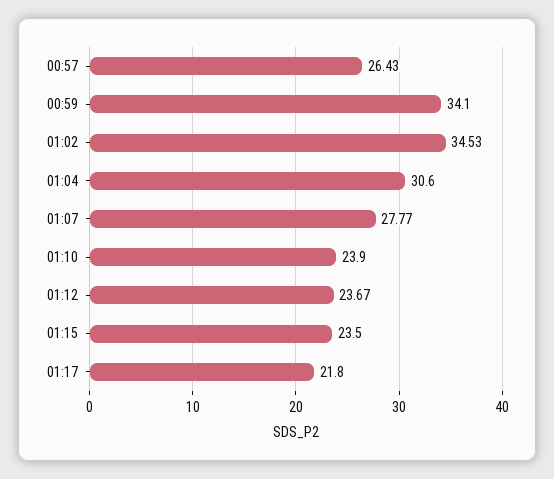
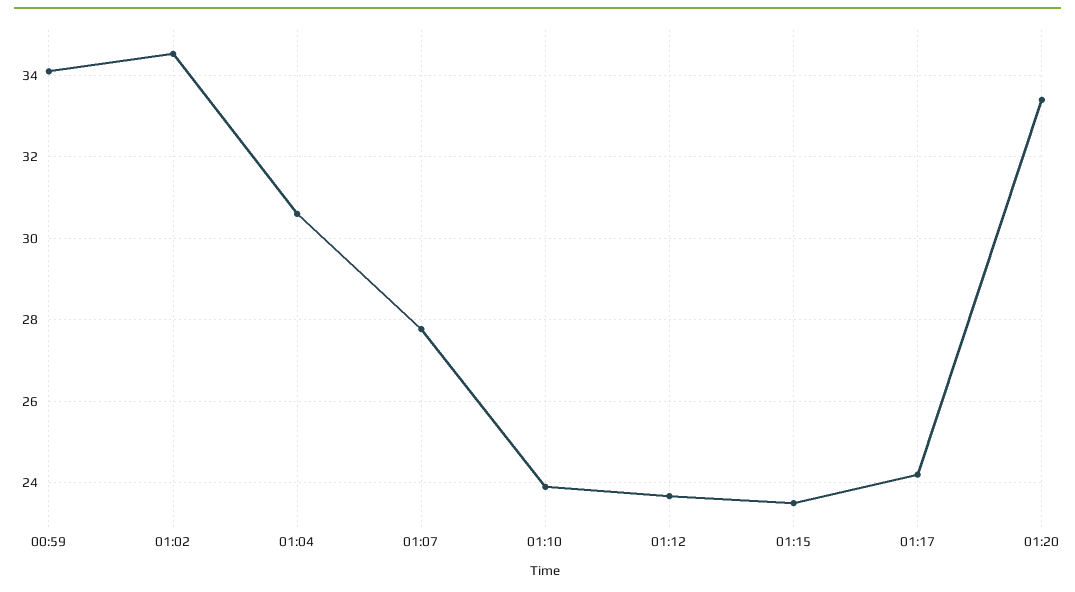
00:57: 26.43 -> none
01:17: 21.8 -> 24.2
01:20: none -> 33.4

